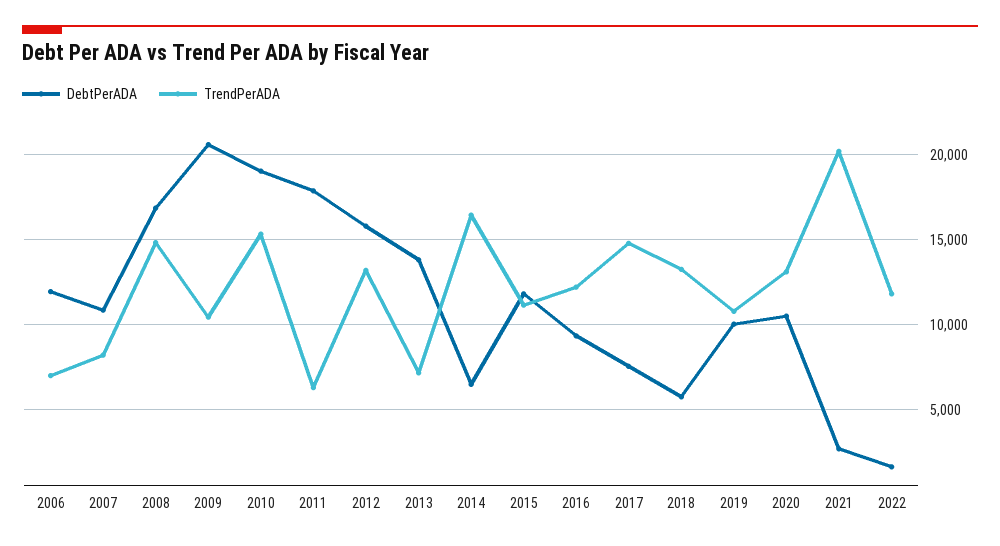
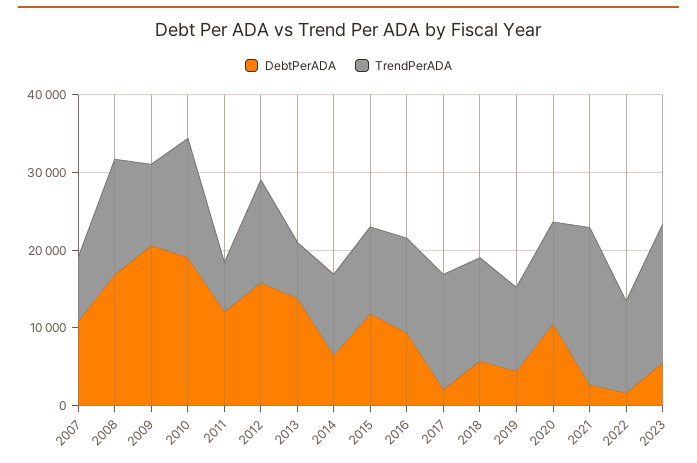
DebtPerADA, 2006: 12000 -> none
TrendPerADA, 2006: 7000 -> none
DebtPerADA, 2011: 18000 -> 12000
TrendPerADA, 2014: 16500 -> 10000
DebtPerADA, 2017: 7500 -> 2000
DebtPerADA, 2019: 10000 -> 4000
DebtPerADA, 2023: none -> 6000
TrendPerADA, 2023: none -> 18000

